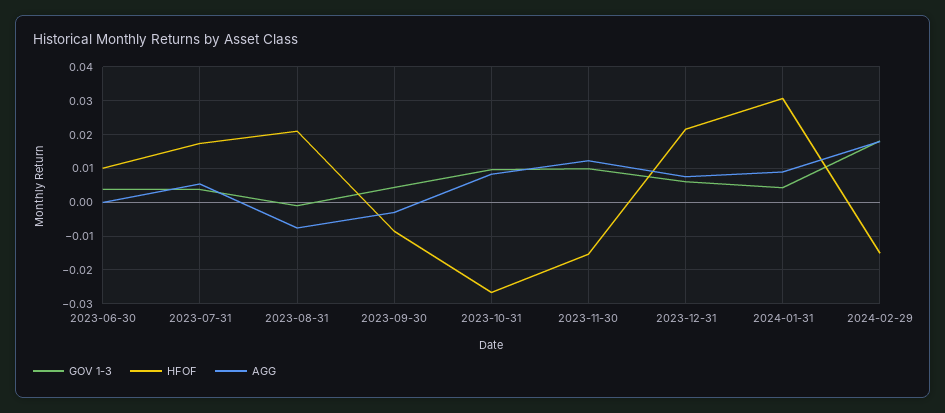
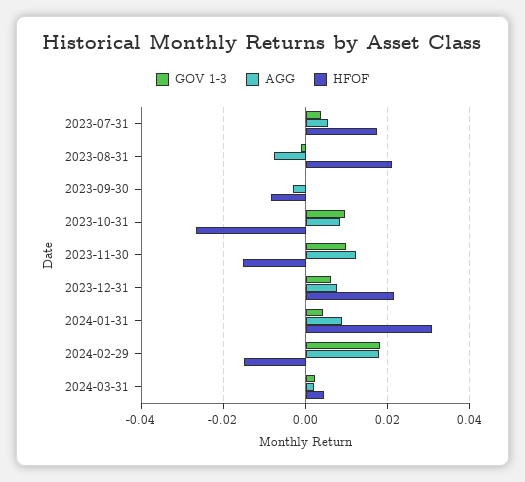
GOV 1-3, 2023-06-30: 0.004 -> none
HFOF, 2023-06-30: 0.01 -> none
AGG, 2023-06-30: 0 -> none
GOV 1-3, 2023-09-30: 0.004 -> 0
GOV 1-3, 2024-03-31: none -> 0.002
AGG, 2024-03-31: none -> 0.002
HFOF, 2024-03-31: none -> 0.004

